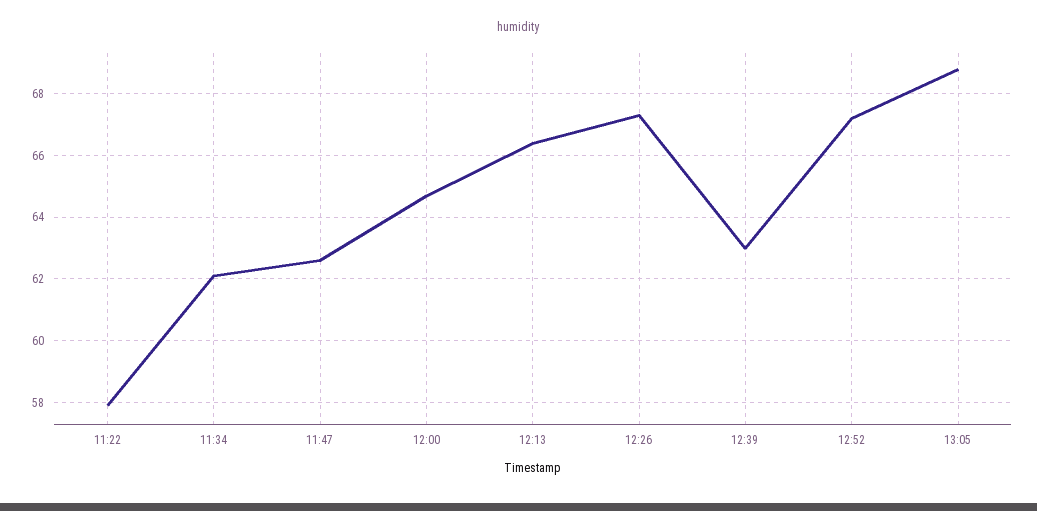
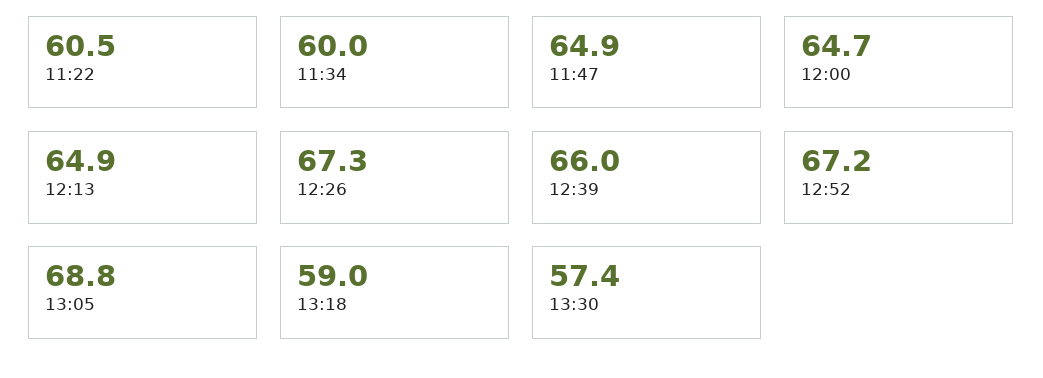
11:22: 58 -> 60.5
11:34: 62 -> 60
11:47: 62.5 -> 64.9
12:13: 66.5 -> 64.9
12:39: 63 -> 66
13:18: none -> 59
13:30: none -> 57.4

